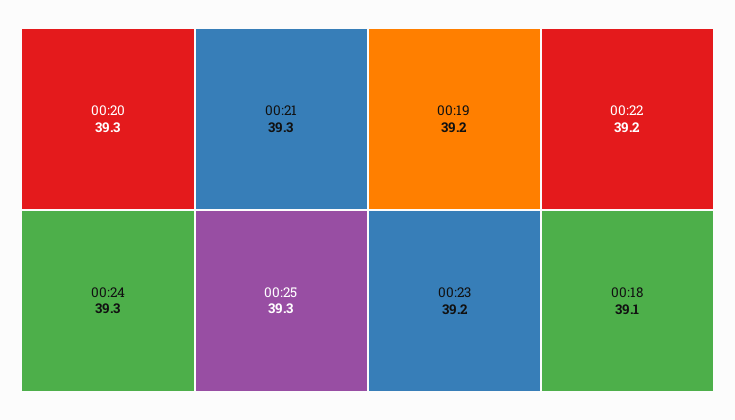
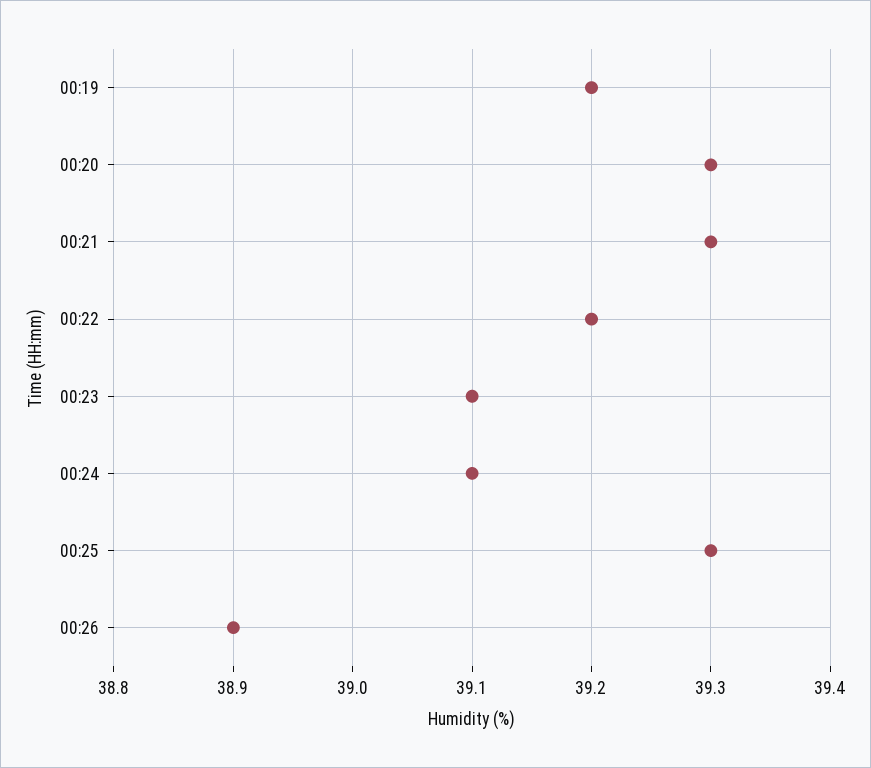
00:24: 39.3 -> 39.1
00:23: 39.2 -> 39.1
00:18: 39.1 -> none
00:26: none -> 38.9

